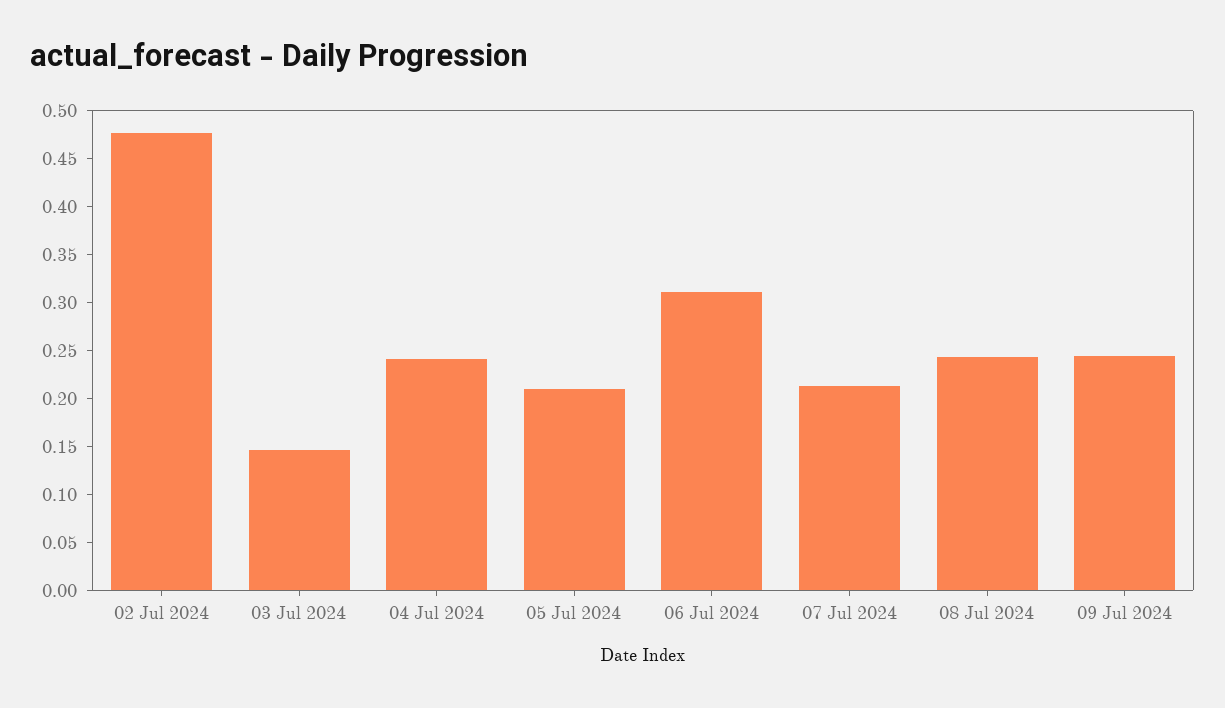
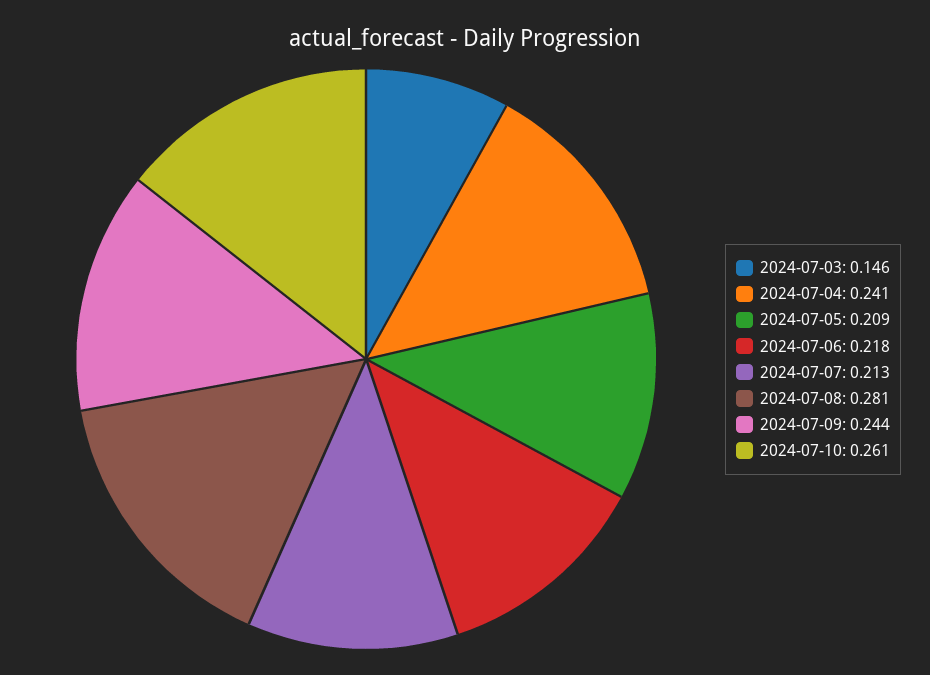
02 Jul 2024: 0.48 -> none
06 Jul 2024: 0.31 -> 0.218
08 Jul 2024: 0.24 -> 0.281
2024-07-10: none -> 0.261

